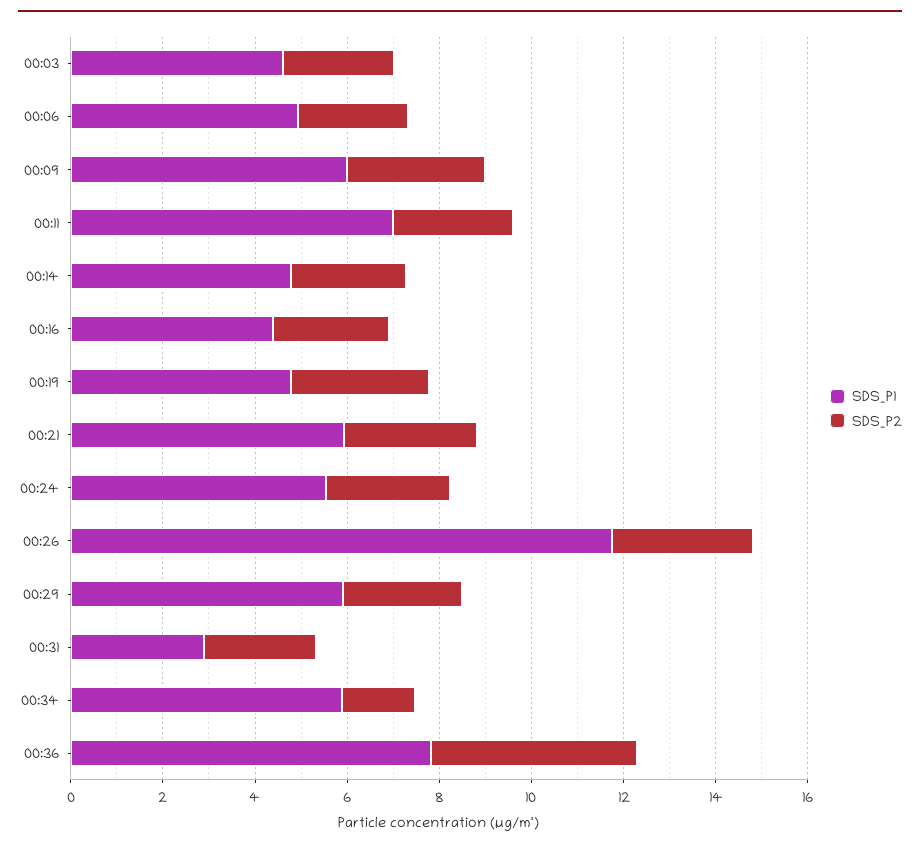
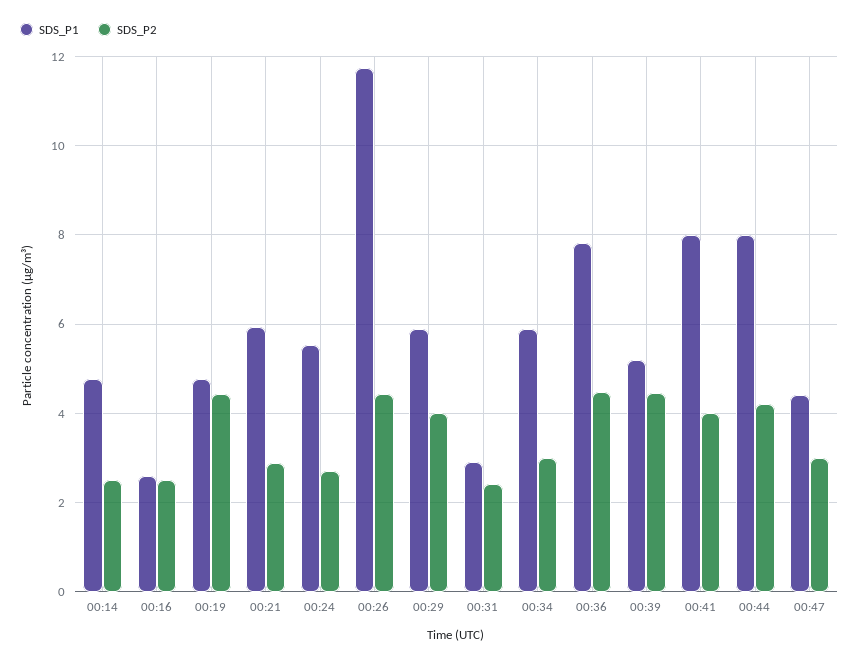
SDS_P1, 00:03: 4.5 -> none
SDS_P2, 00:03: 2.5 -> none
SDS_P1, 00:06: 5 -> none
SDS_P2, 00:06: 2.5 -> none
SDS_P1, 00:09: 6 -> none
SDS_P2, 00:09: 3 -> none
SDS_P1, 00:11: 7 -> none
SDS_P2, 00:11: 2.5 -> none
SDS_P1, 00:16: 4.5 -> 2.6
SDS_P2, 00:19: 3 -> 4.4
SDS_P2, 00:26: 3 -> 4.4
SDS_P2, 00:29: 2.5 -> 4
SDS_P2, 00:34: 1.5 -> 3
SDS_P1, 00:39: none -> 5.2
SDS_P2, 00:39: none -> 4.4
SDS_P1, 00:41: none -> 8
SDS_P2, 00:41: none -> 4
SDS_P1, 00:44: none -> 8
SDS_P2, 00:44: none -> 4.2
SDS_P1, 00:47: none -> 4.4
SDS_P2, 00:47: none -> 3

